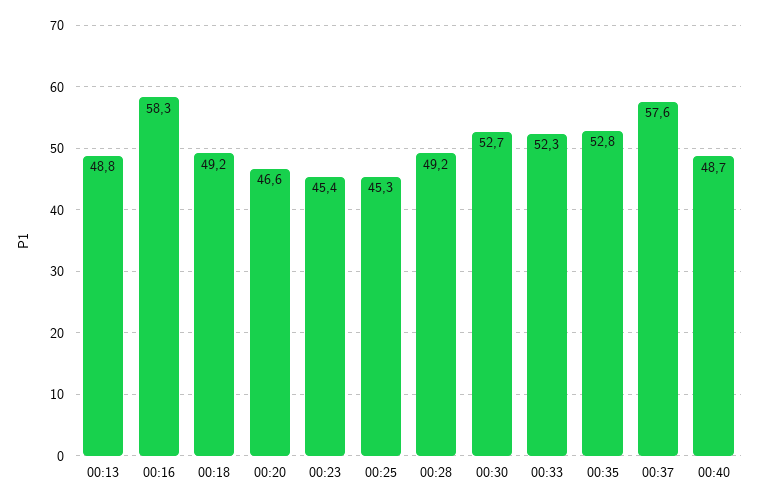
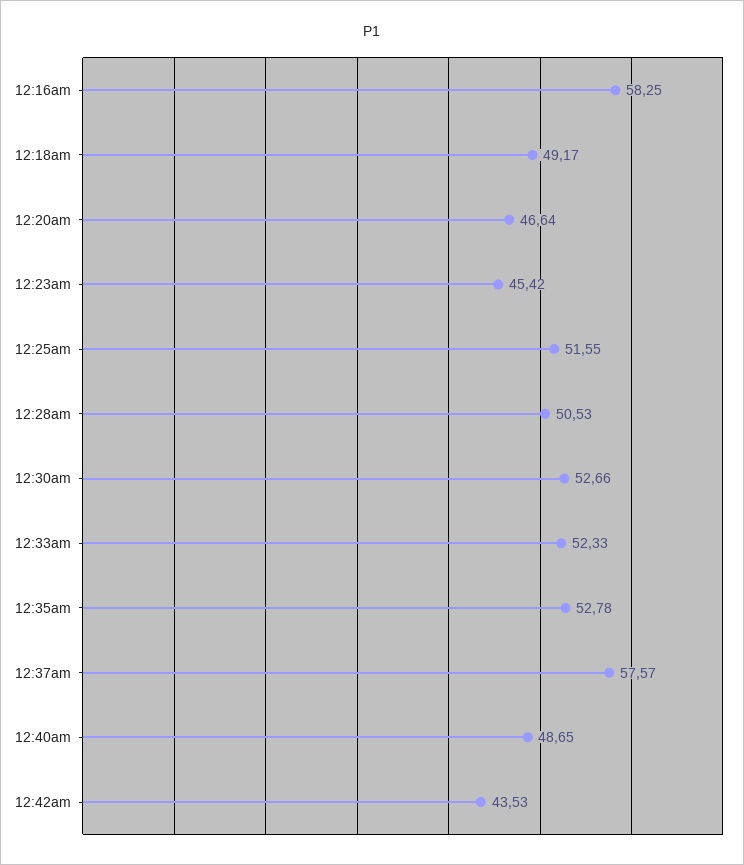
00:13: 48.8 -> none
00:25: 45.3 -> 51.55
00:28: 49.2 -> 50.53
12:42am: none -> 43.53

